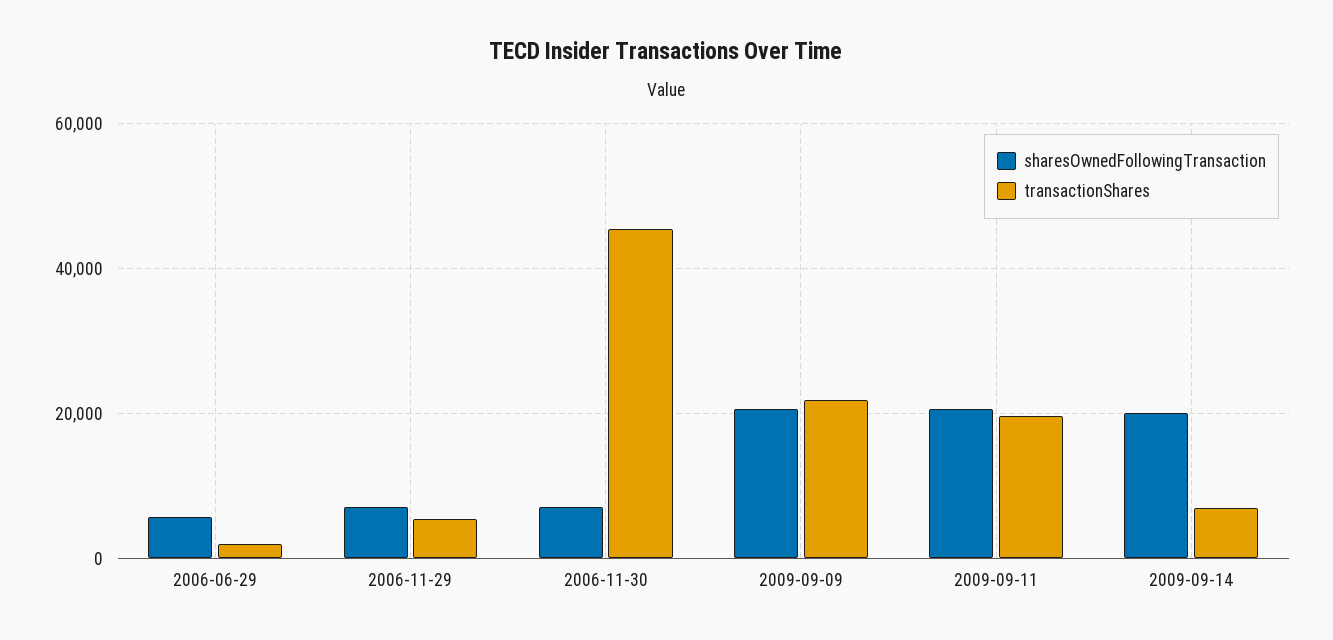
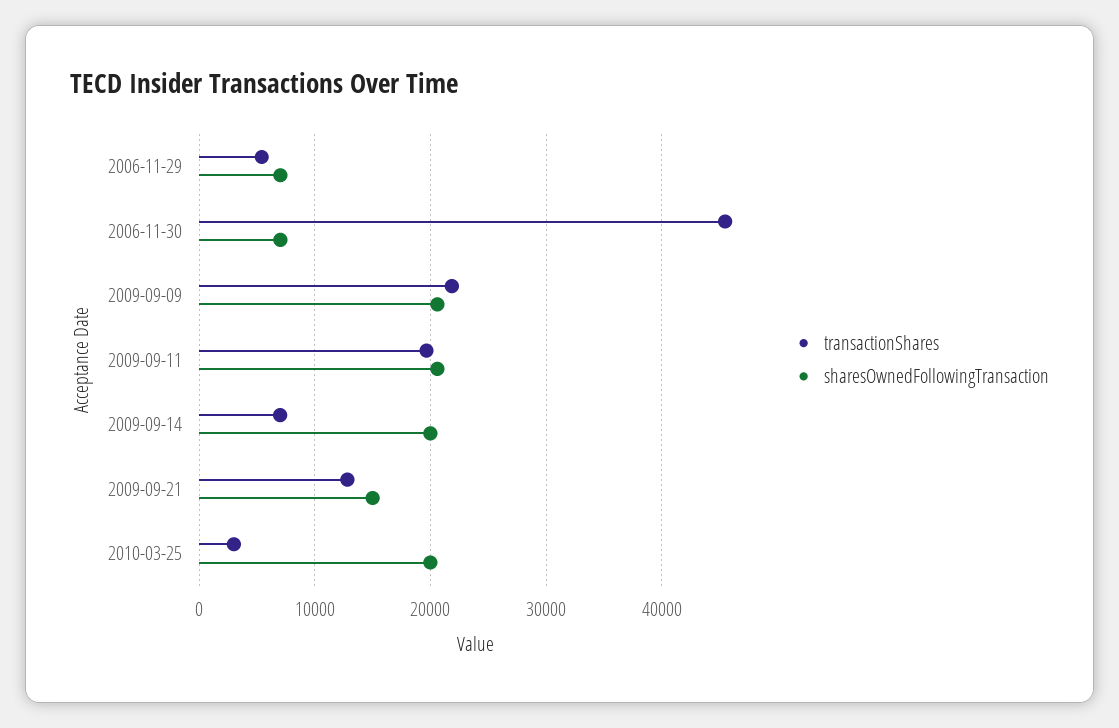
sharesOwnedFollowingTransaction, 2006-06-29: 6000 -> none
transactionShares, 2006-06-29: 2000 -> none
transactionShares, 2009-09-21: none -> 13000
sharesOwnedFollowingTransaction, 2009-09-21: none -> 15000
transactionShares, 2010-03-25: none -> 3000
sharesOwnedFollowingTransaction, 2010-03-25: none -> 20000

